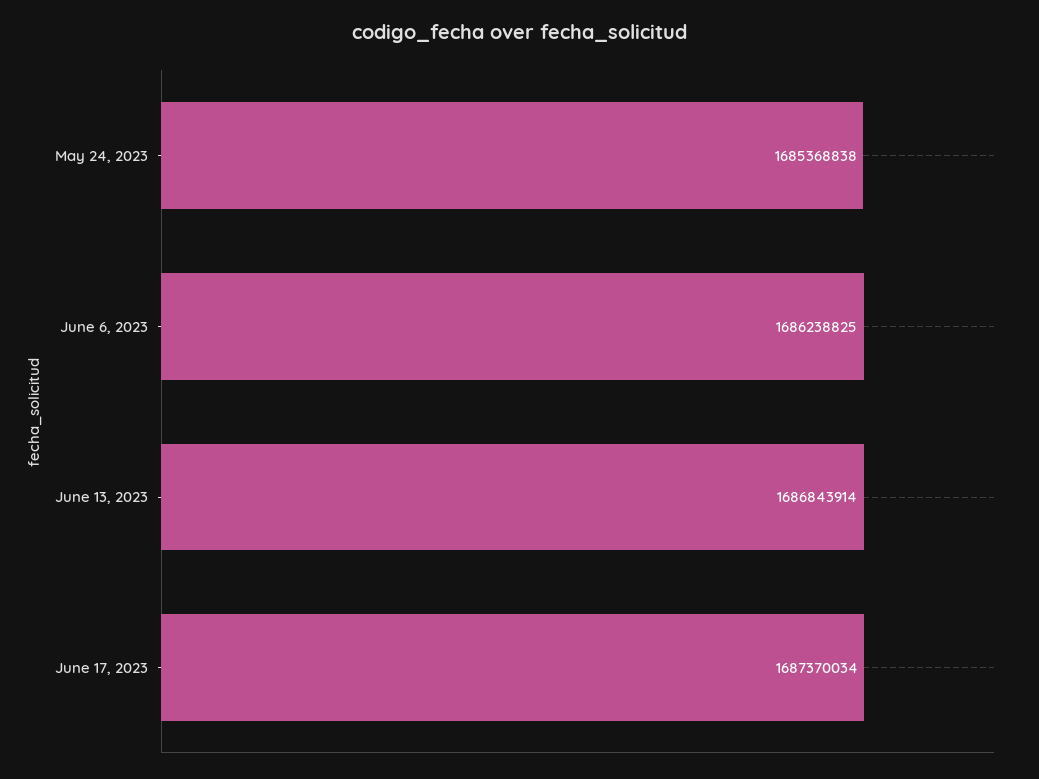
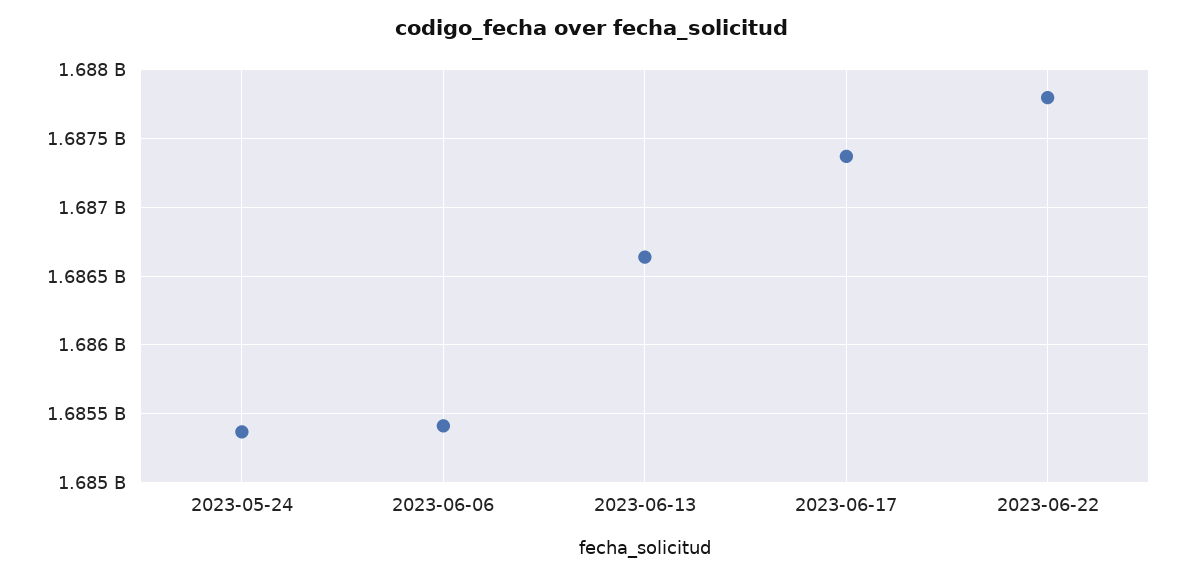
June 6, 2023: 1686238825 -> 1685400000
June 13, 2023: 1686843914 -> 1686650000
2023-06-22: none -> 1687800000

